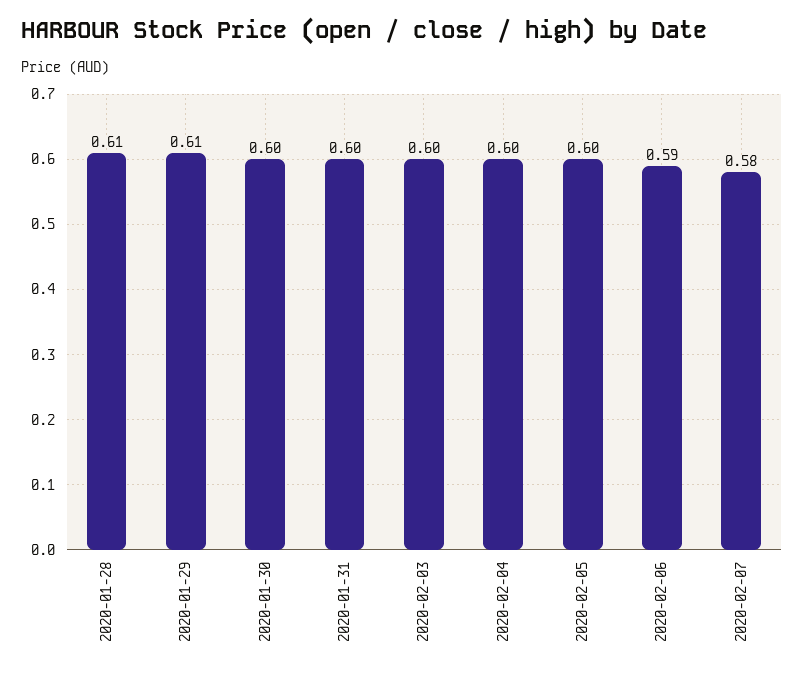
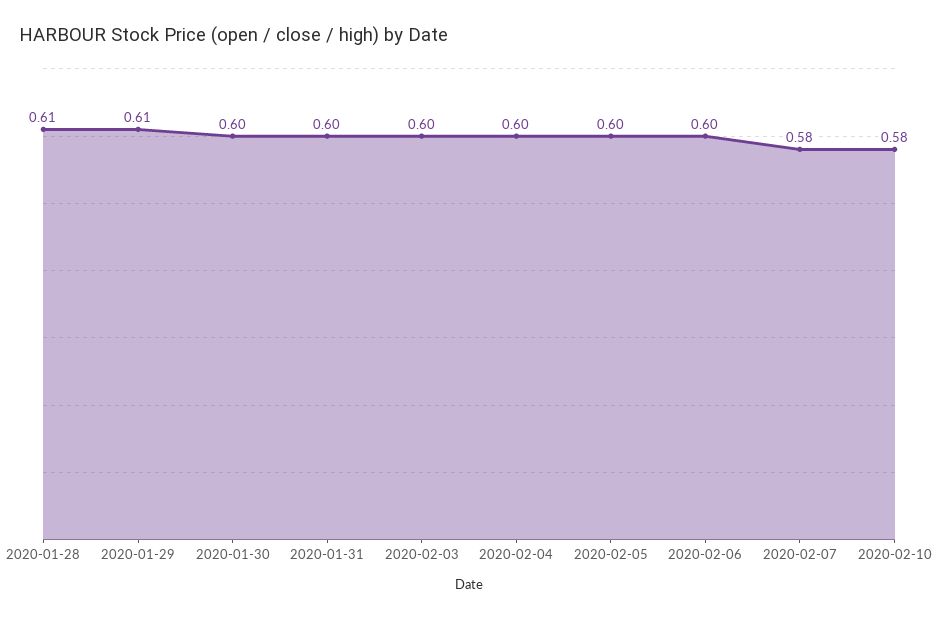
2020-02-06: 0.59 -> 0.6
2020-02-10: none -> 0.58

